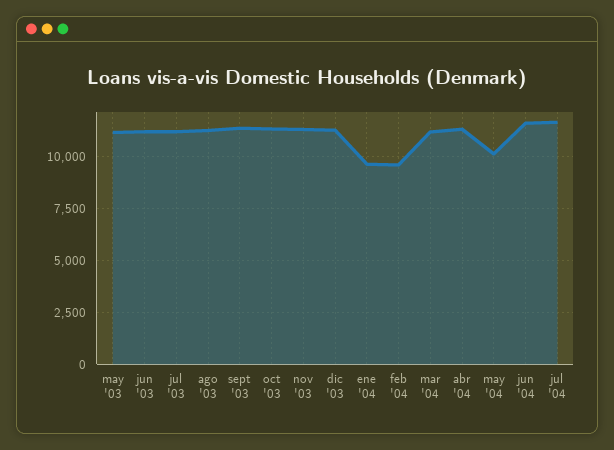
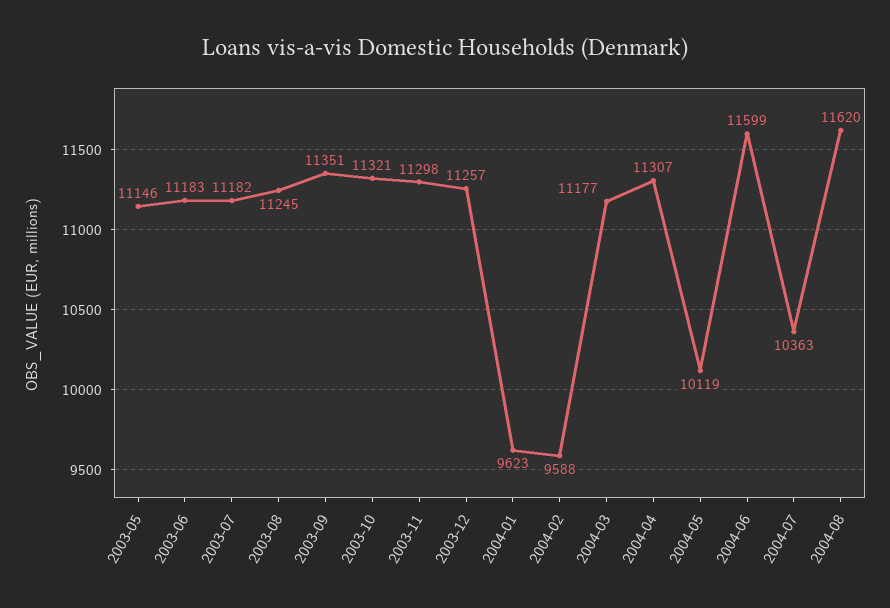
jul '04: 11500 -> 10363
2004-08: none -> 11620

